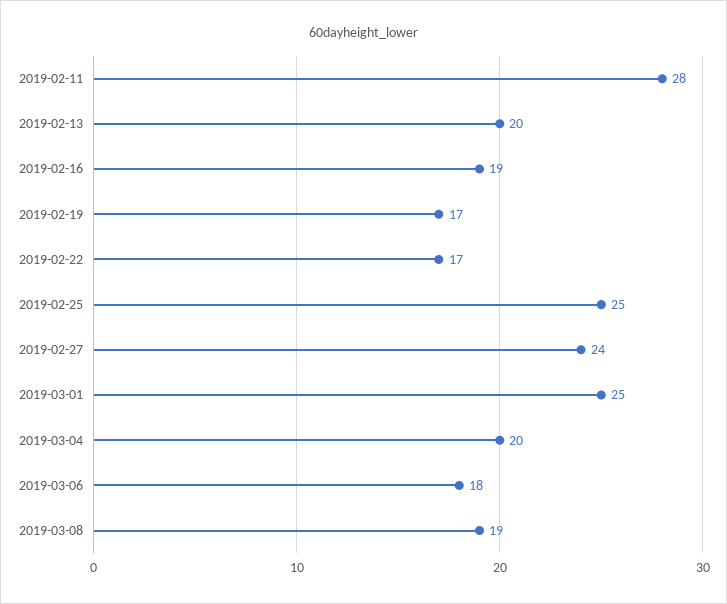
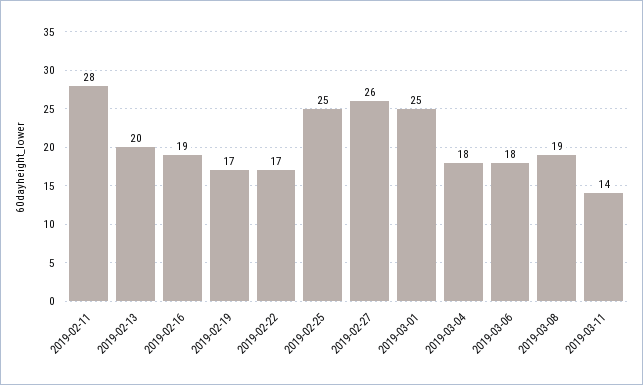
2019-02-27: 24 -> 26
2019-03-04: 20 -> 18
2019-03-11: none -> 14

